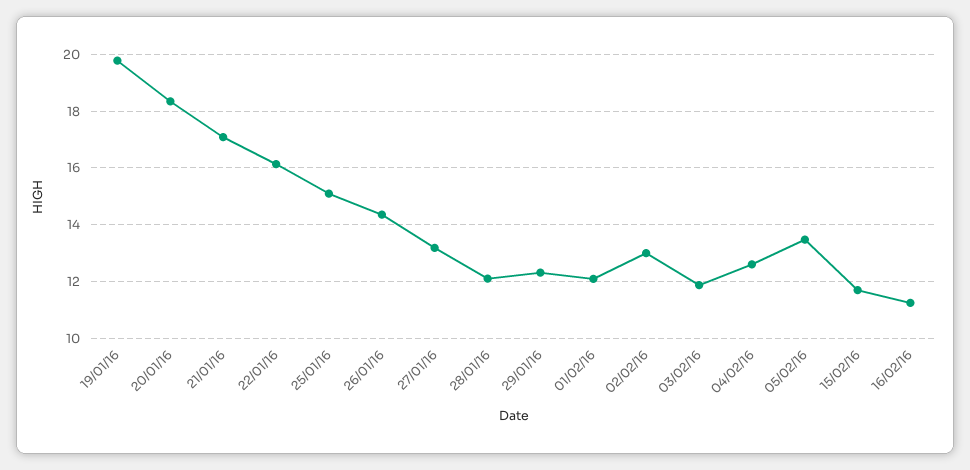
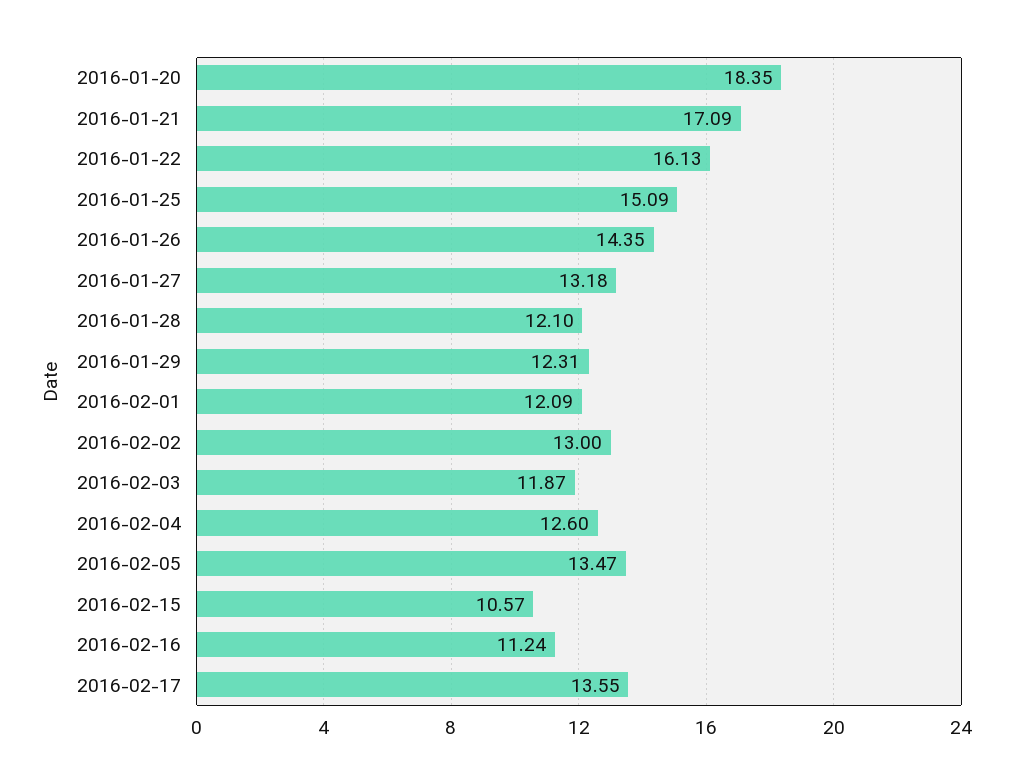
19/01/16: 19.75 -> none
15/02/16: 11.75 -> 10.57
2016-02-17: none -> 13.55

